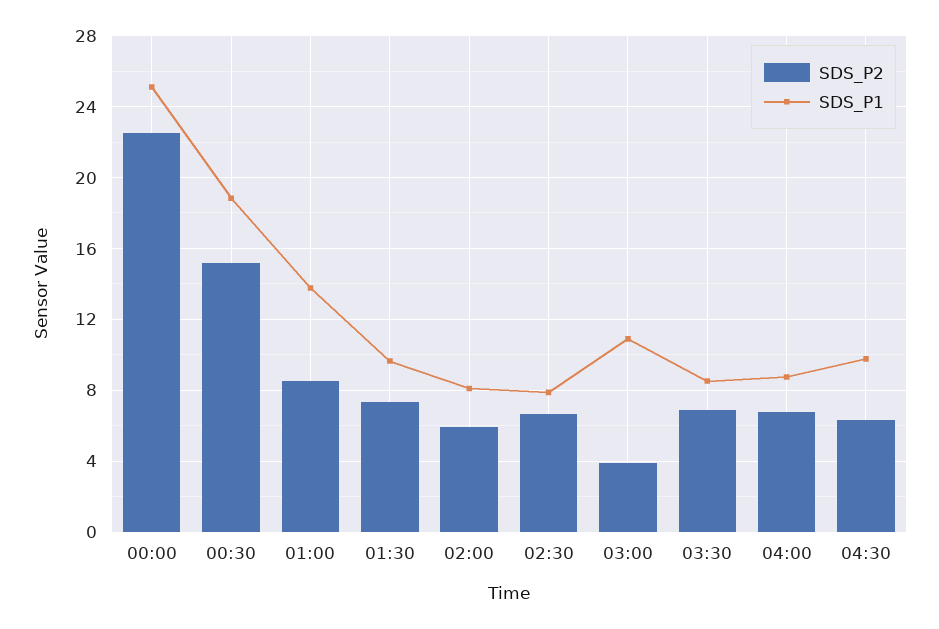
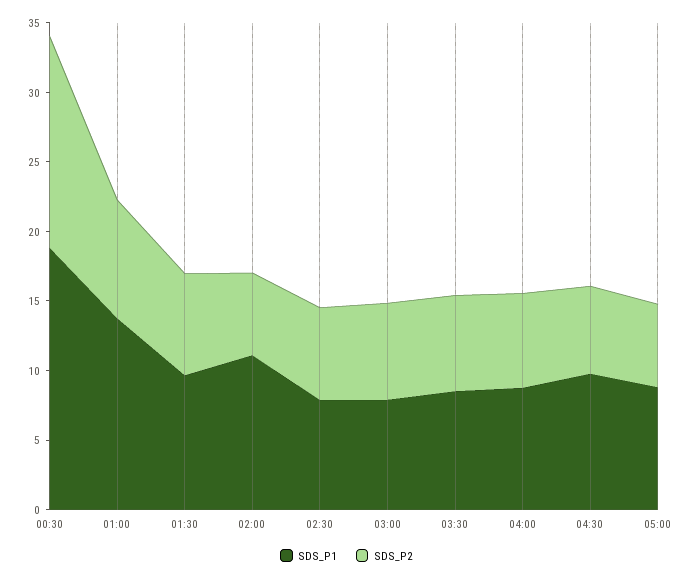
SDS_P2, 00:00: 22.5 -> none
SDS_P1, 00:00: 25 -> none
SDS_P1, 02:00: 8 -> 11
SDS_P2, 03:00: 4 -> 7
SDS_P1, 03:00: 11 -> 8
SDS_P1, 05:00: none -> 9
SDS_P2, 05:00: none -> 6

